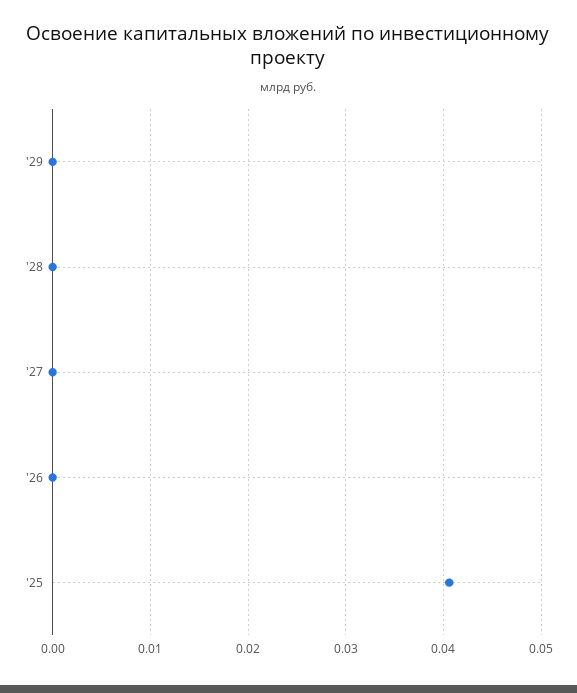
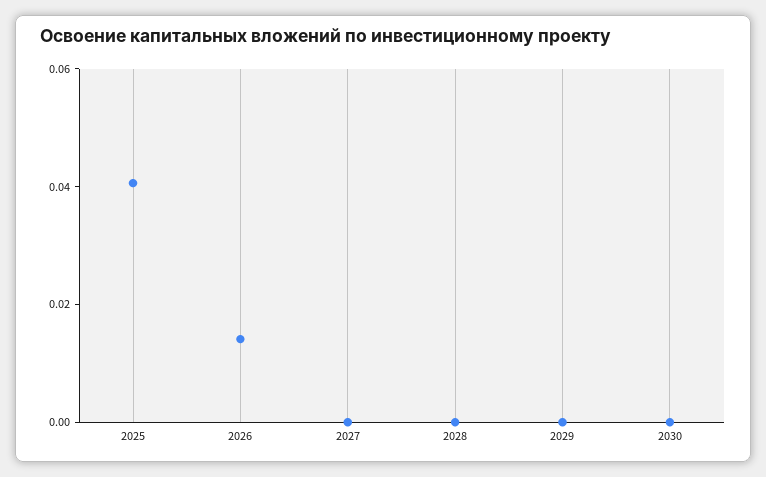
'26: 0 -> 0.015
2030: none -> 0

